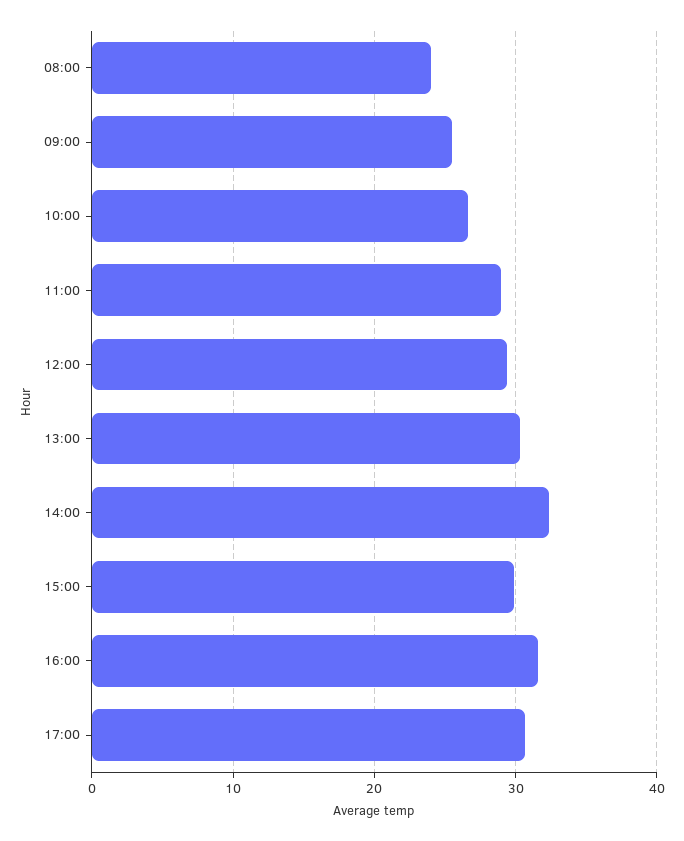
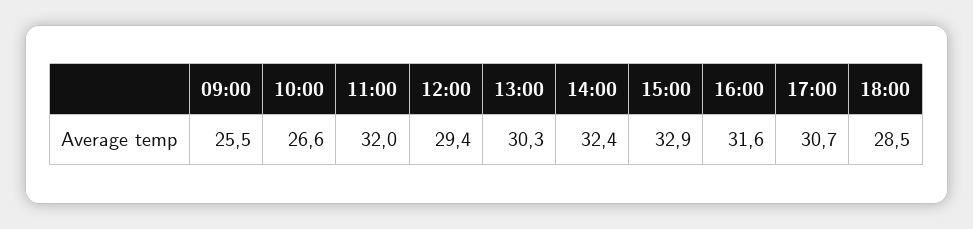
08:00: 24 -> none
11:00: 29 -> 32
15:00: 30 -> 32.9
18:00: none -> 28.5

